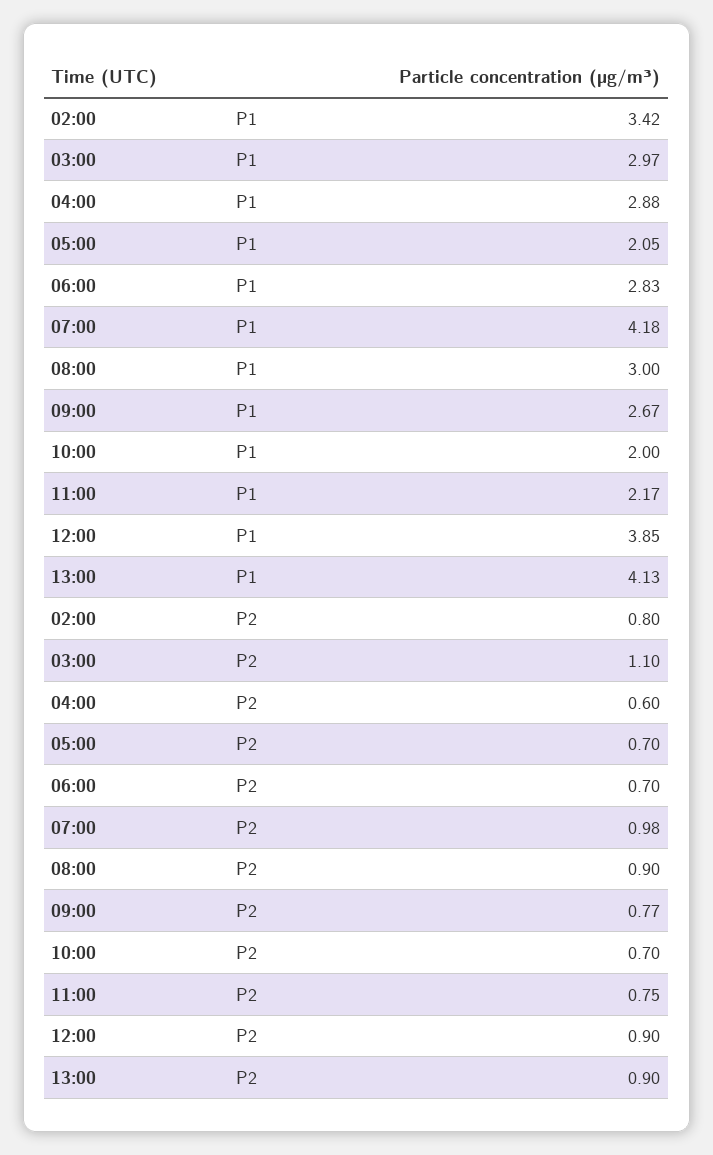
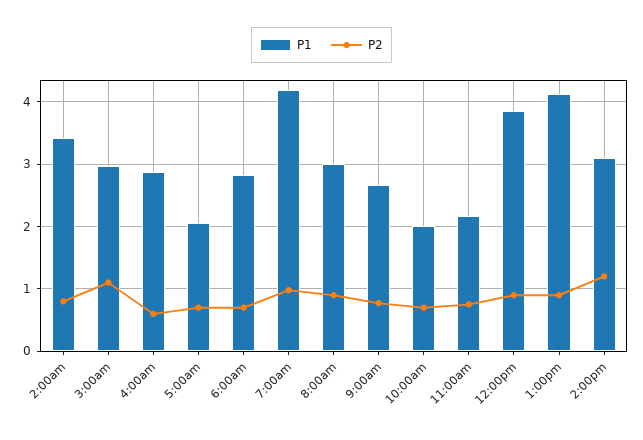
P1, 2:00pm: none -> 3.1
P2, 2:00pm: none -> 1.2

